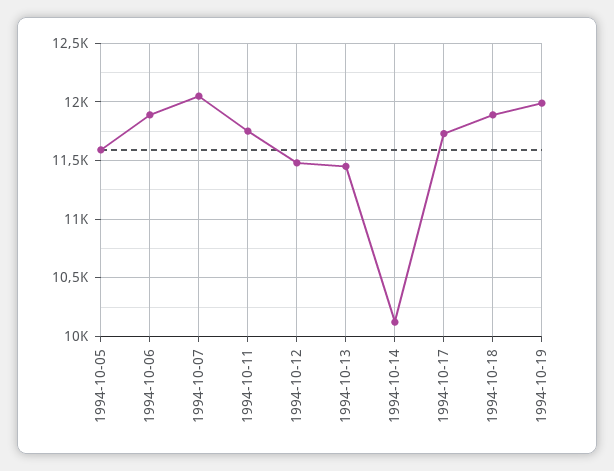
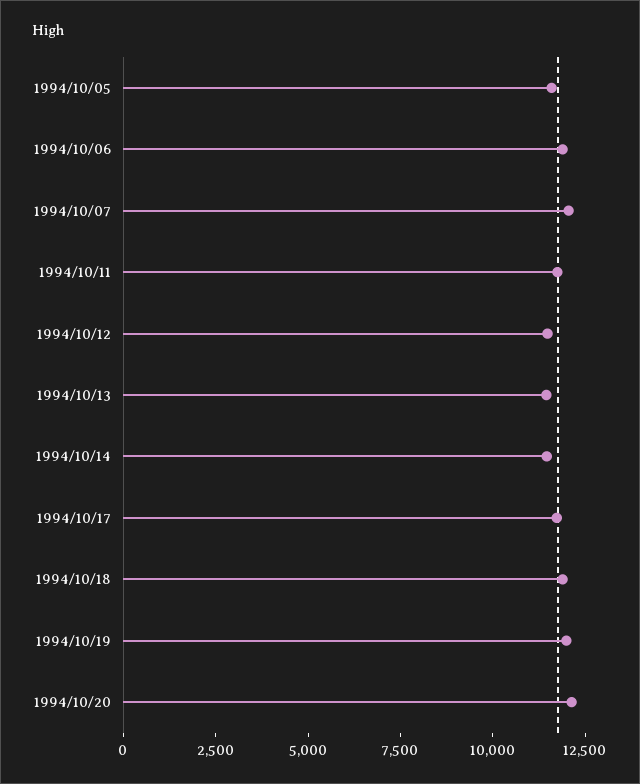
1994-10-14: 10100 -> 11500
1994/10/20: none -> 12000

